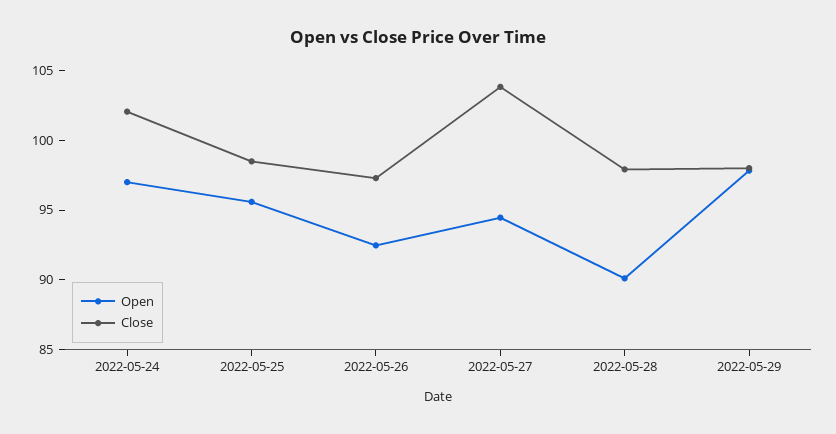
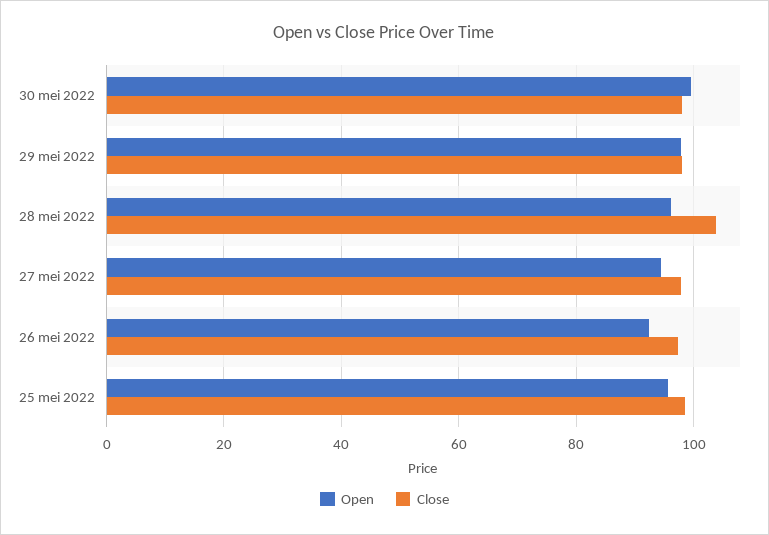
Open, 2022-05-24: 97 -> none
Close, 2022-05-24: 102 -> none
Close, 2022-05-27: 104 -> 98
Open, 2022-05-28: 90 -> 96
Close, 2022-05-28: 98 -> 104
Open, 30 mei 2022: none -> 100
Close, 30 mei 2022: none -> 98

